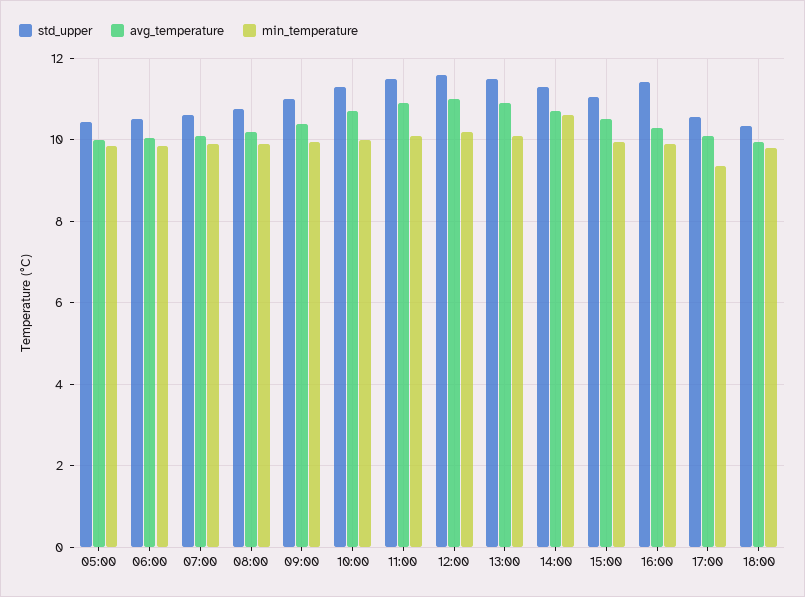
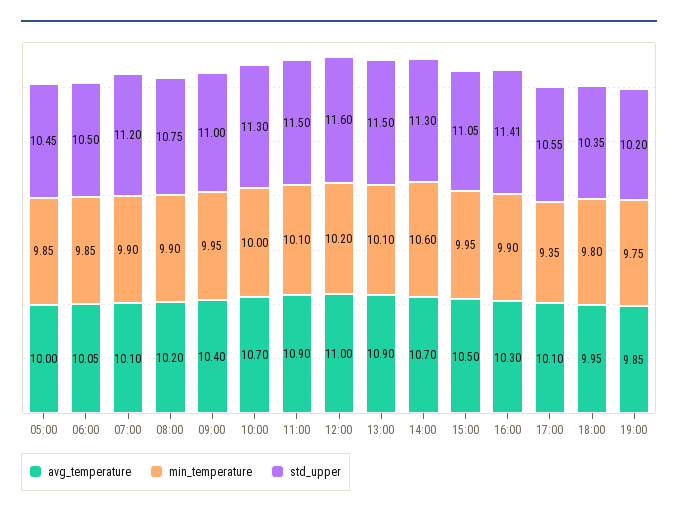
std_upper, 07:00: 10.6 -> 11.2
avg_temperature, 19:00: none -> 9.85
min_temperature, 19:00: none -> 9.75
std_upper, 19:00: none -> 10.2

